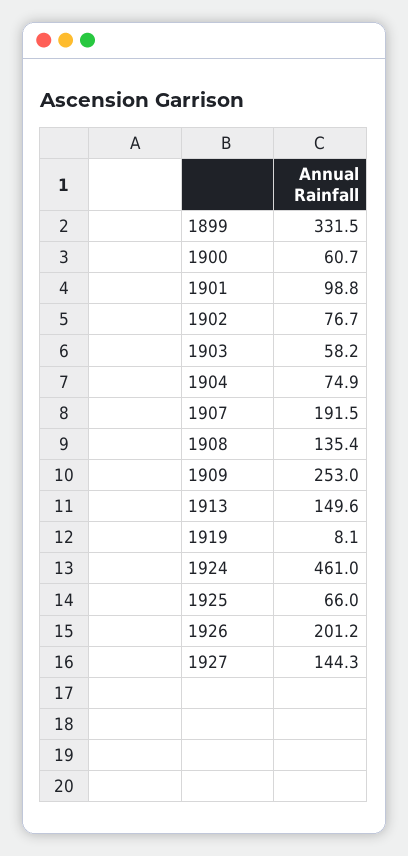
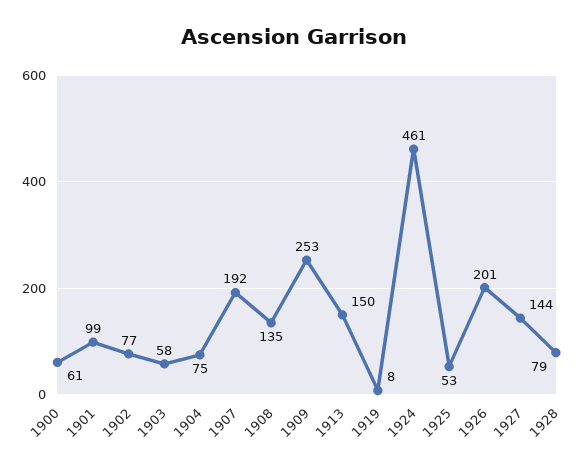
1899: 331.5 -> none
1925: 66 -> 53
1928: none -> 79

